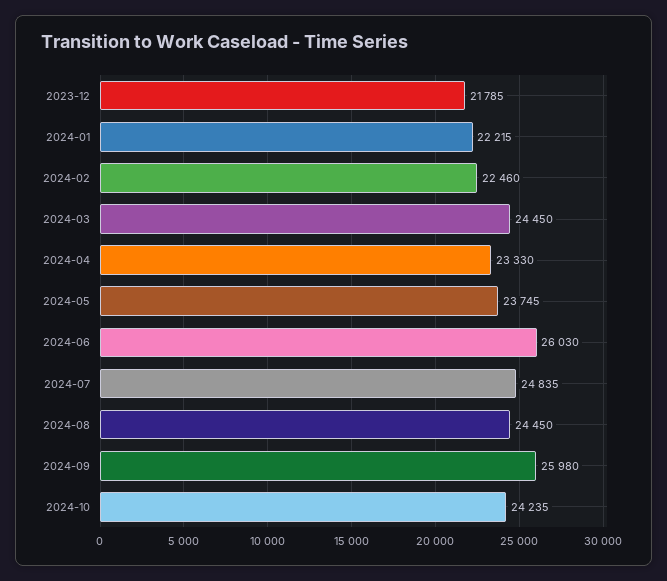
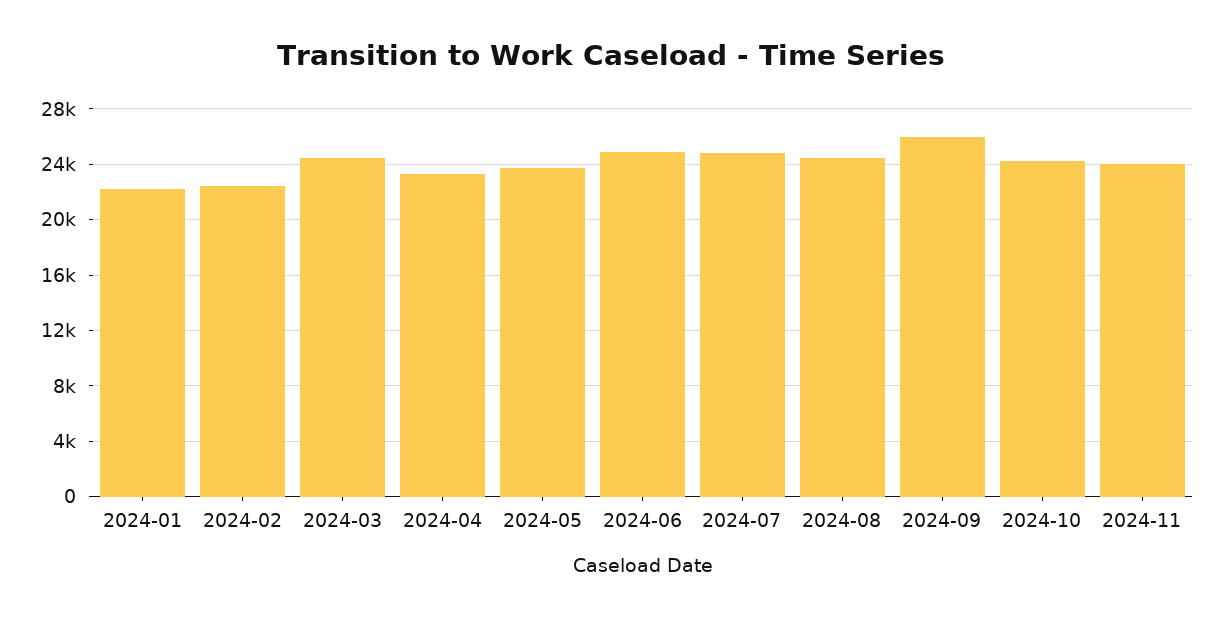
2023-12: 21785 -> none
2024-06: 26030 -> 25000
2024-11: none -> 24000

